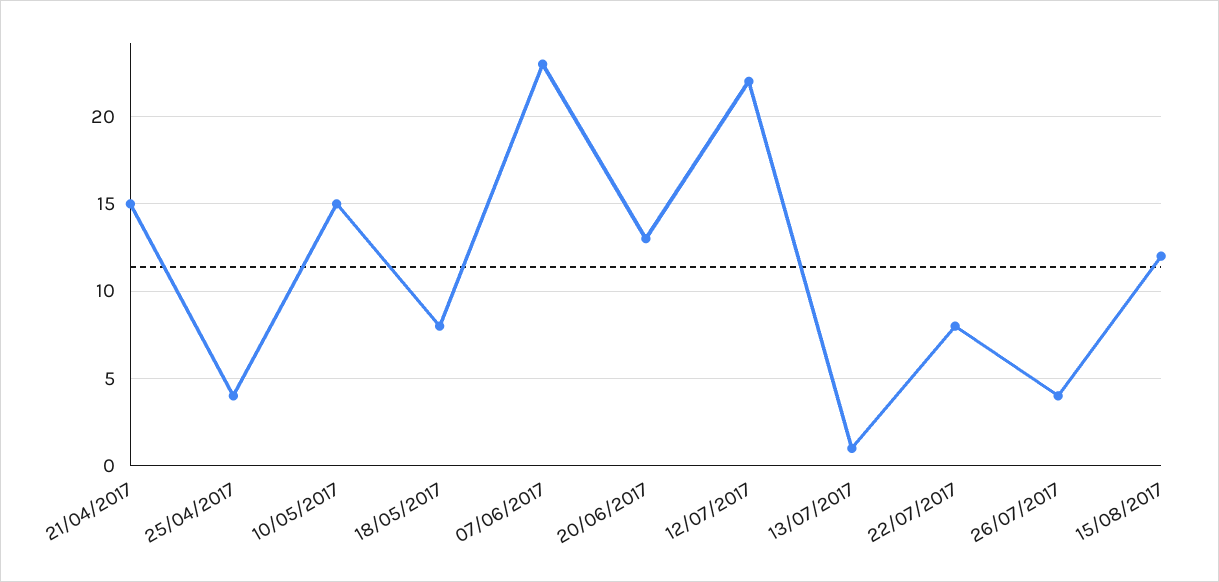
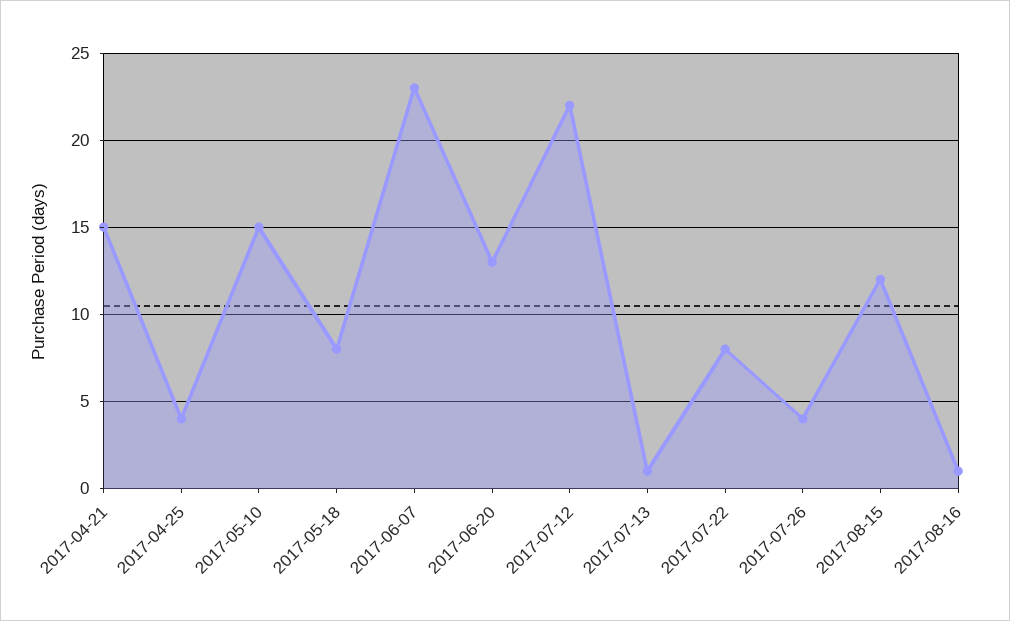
2017-08-16: none -> 1

